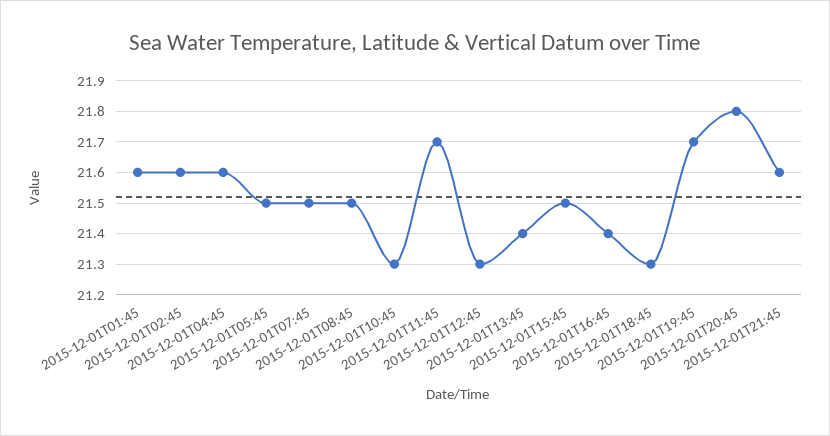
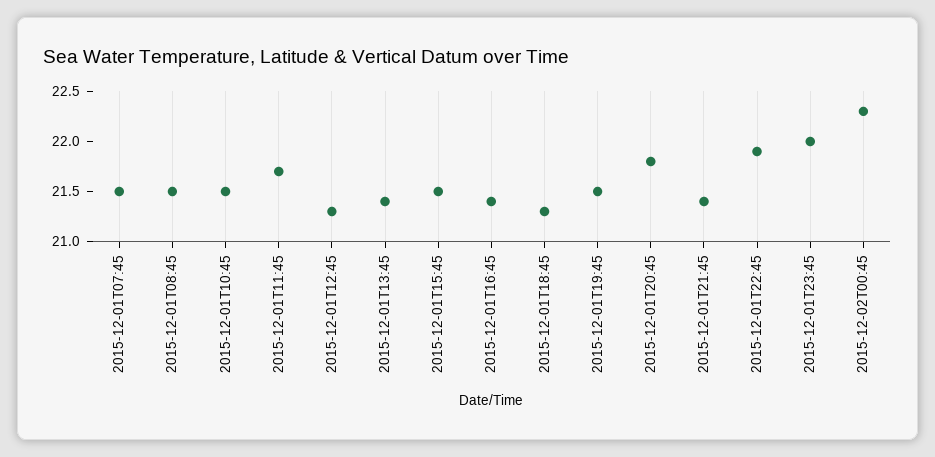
2015-12-01T01:45: 21.6 -> none
2015-12-01T02:45: 21.6 -> none
2015-12-01T04:45: 21.6 -> none
2015-12-01T05:45: 21.5 -> none
2015-12-01T10:45: 21.3 -> 21.5
2015-12-01T19:45: 21.7 -> 21.5
2015-12-01T21:45: 21.6 -> 21.4
2015-12-01T22:45: none -> 21.9
2015-12-01T23:45: none -> 22
2015-12-02T00:45: none -> 22.3

